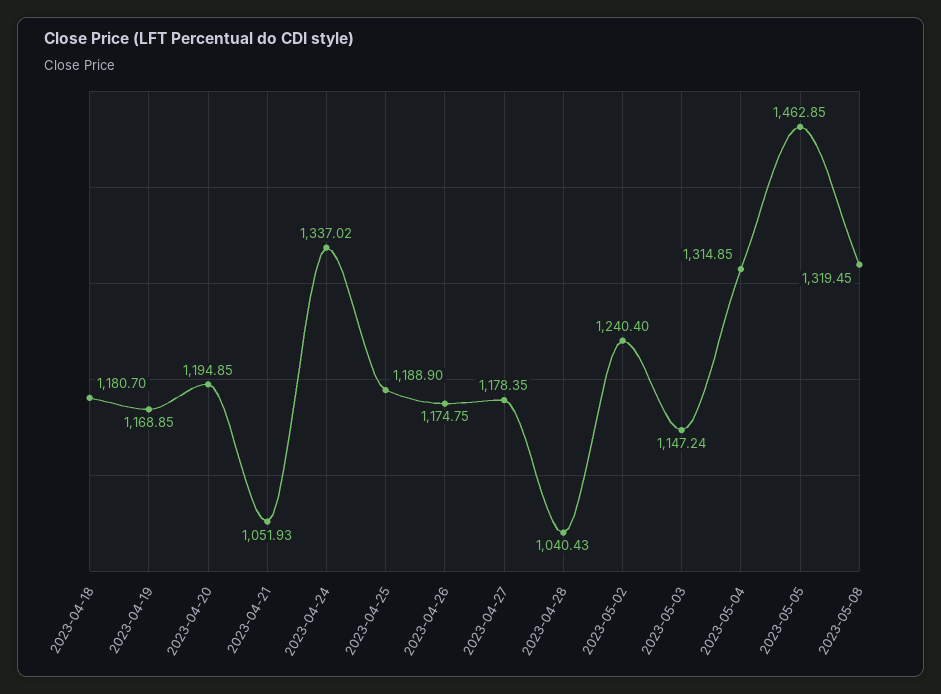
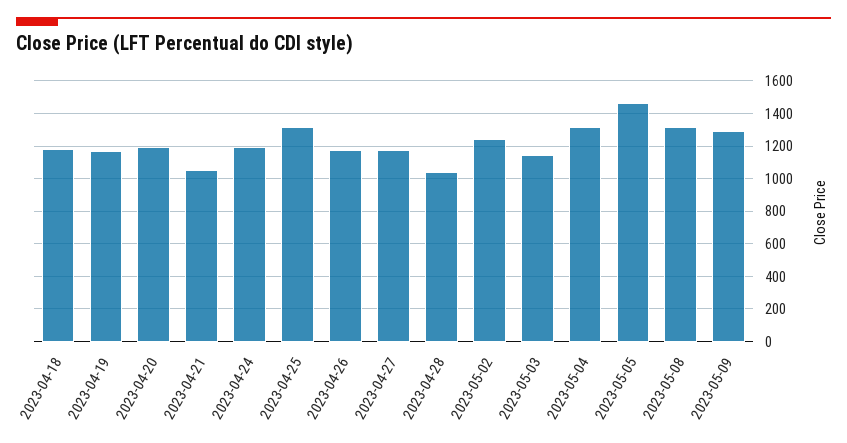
2023-04-24: 1337.02 -> 1200
2023-04-25: 1188.9 -> 1300
2023-05-09: none -> 1300

